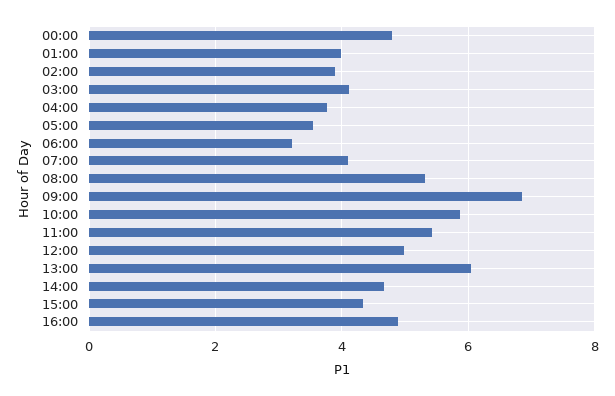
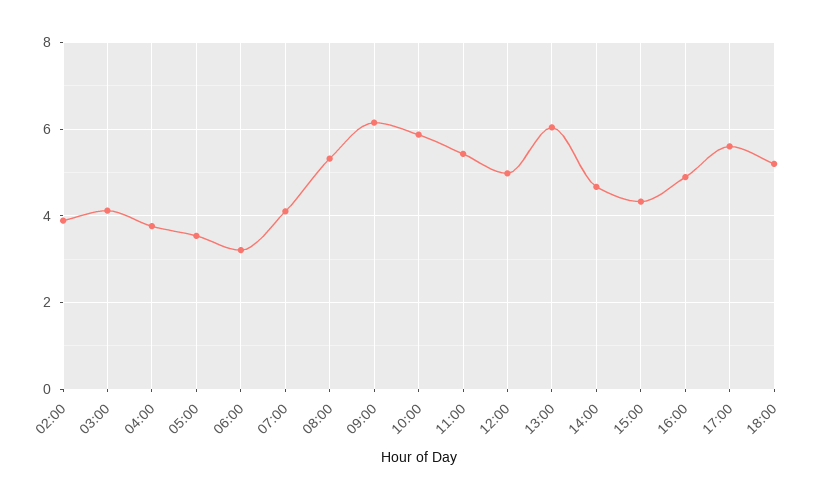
00:00: 4.8 -> none
01:00: 4 -> none
09:00: 6.8 -> 6.2
17:00: none -> 5.6
18:00: none -> 5.2

